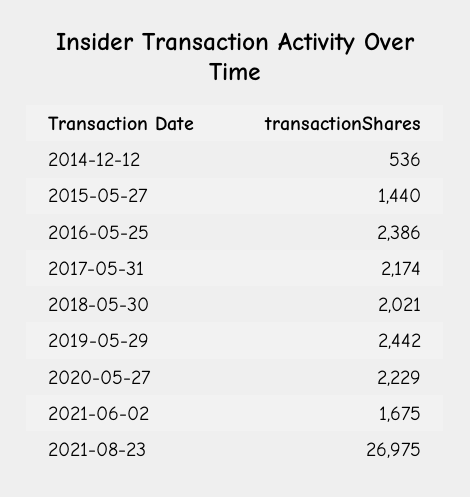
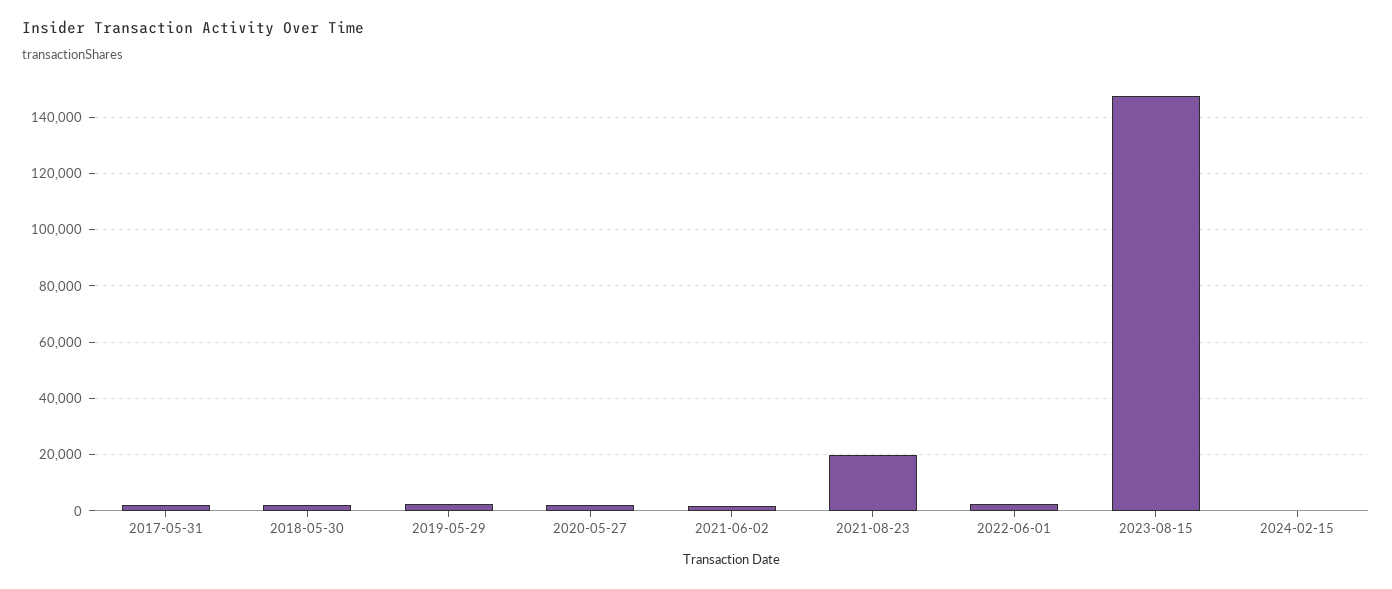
2014-12-12: 536 -> none
2015-05-27: 1440 -> none
2016-05-25: 2386 -> none
2021-08-23: 26975 -> 20000
2022-06-01: none -> 2500
2023-08-15: none -> 147500
2024-02-15: none -> 0

